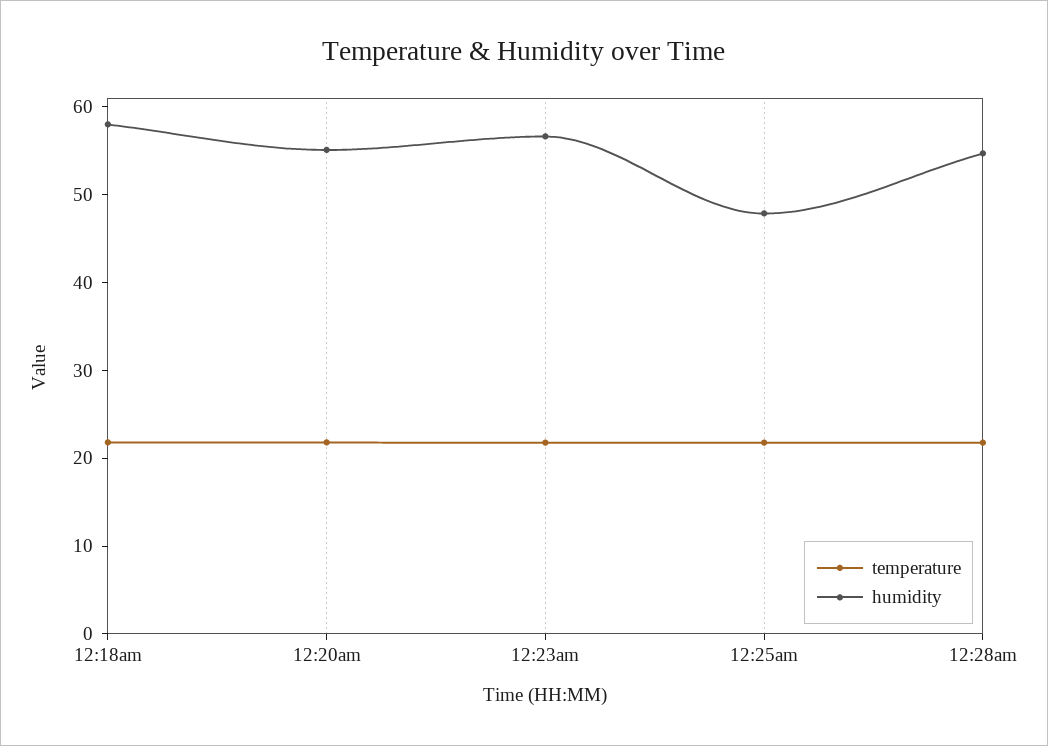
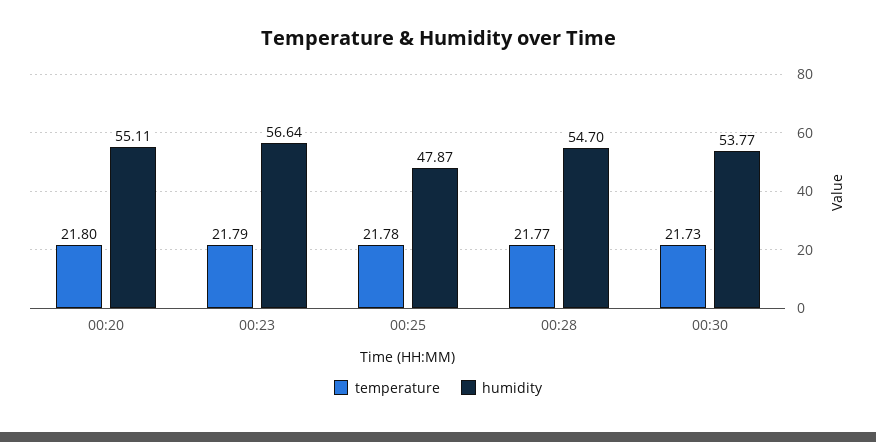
temperature, 12:18am: 22 -> none
humidity, 12:18am: 58 -> none
temperature, 00:30: none -> 21.73
humidity, 00:30: none -> 53.77

